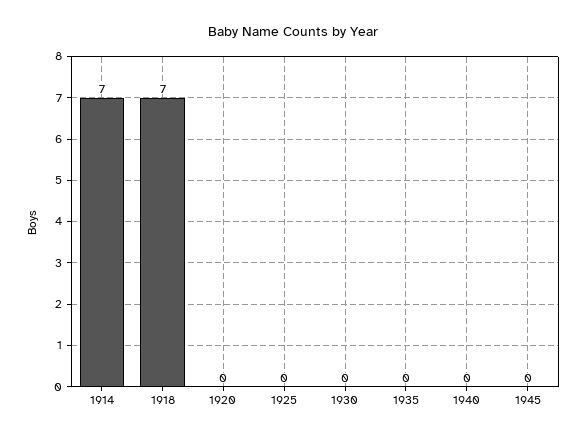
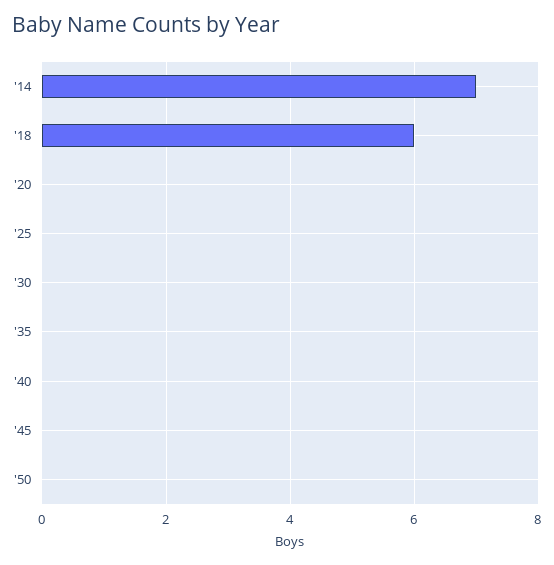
1918: 7 -> 6
'50: none -> 0

